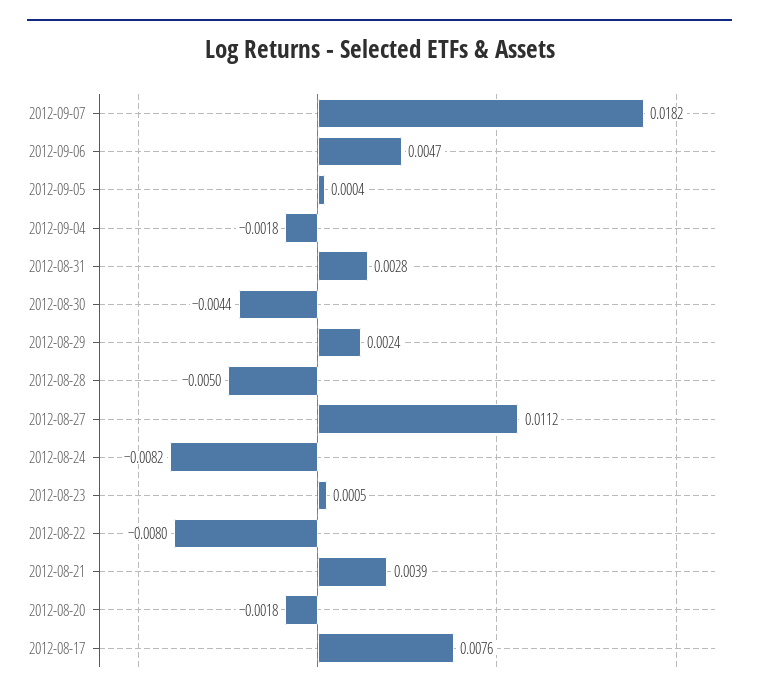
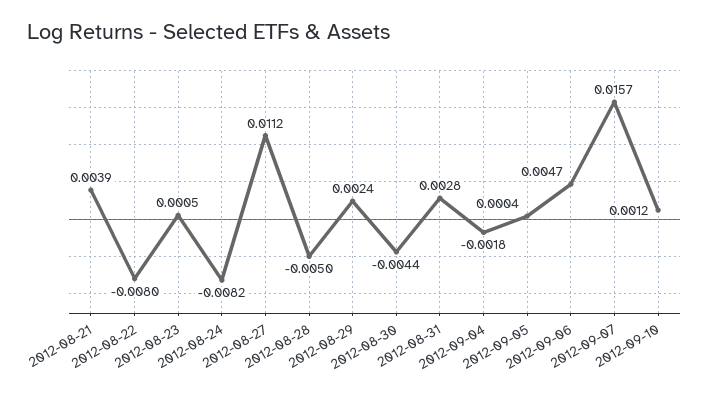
2012-09-07: 0.0182 -> 0.0157
2012-08-20: -0.0018 -> none
2012-08-17: 0.0076 -> none
2012-09-10: none -> 0.0012

